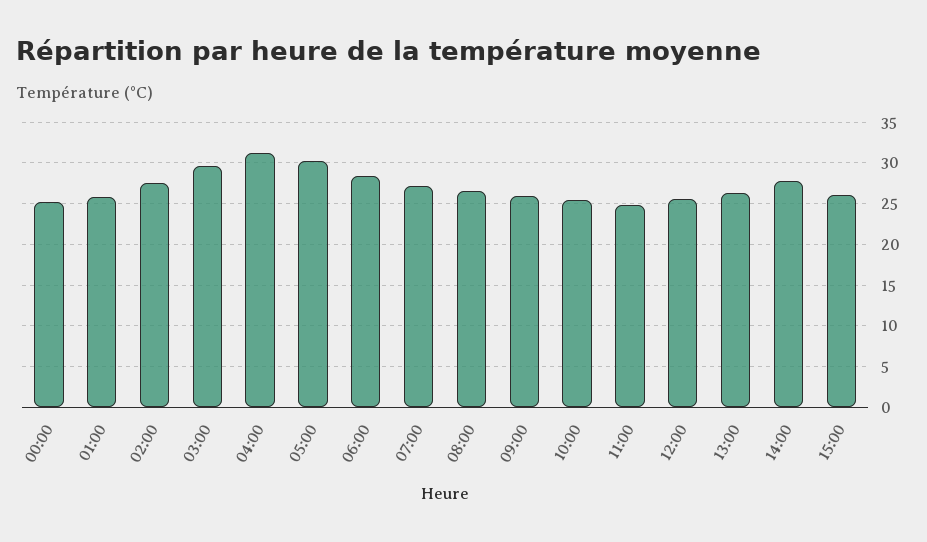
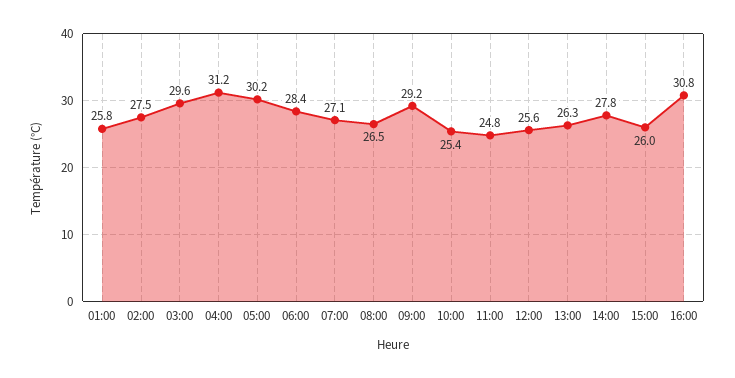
00:00: 25 -> none
09:00: 26 -> 29.2
16:00: none -> 30.8

